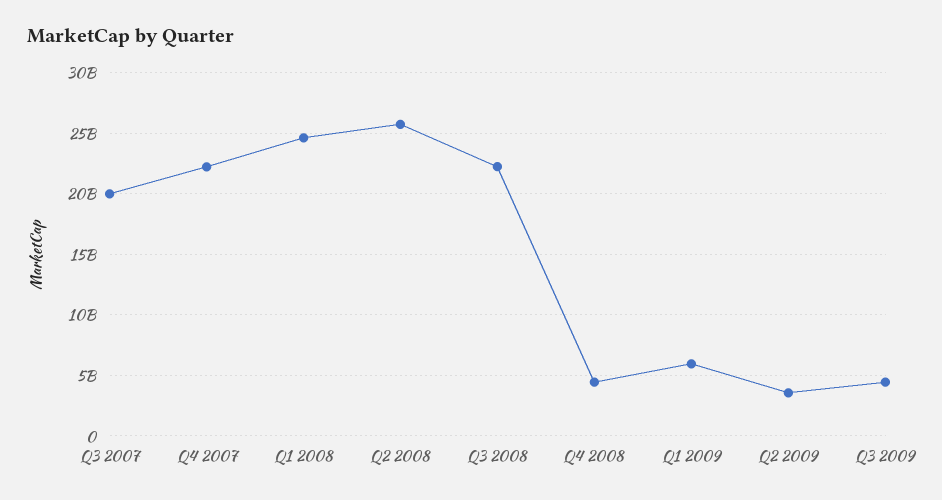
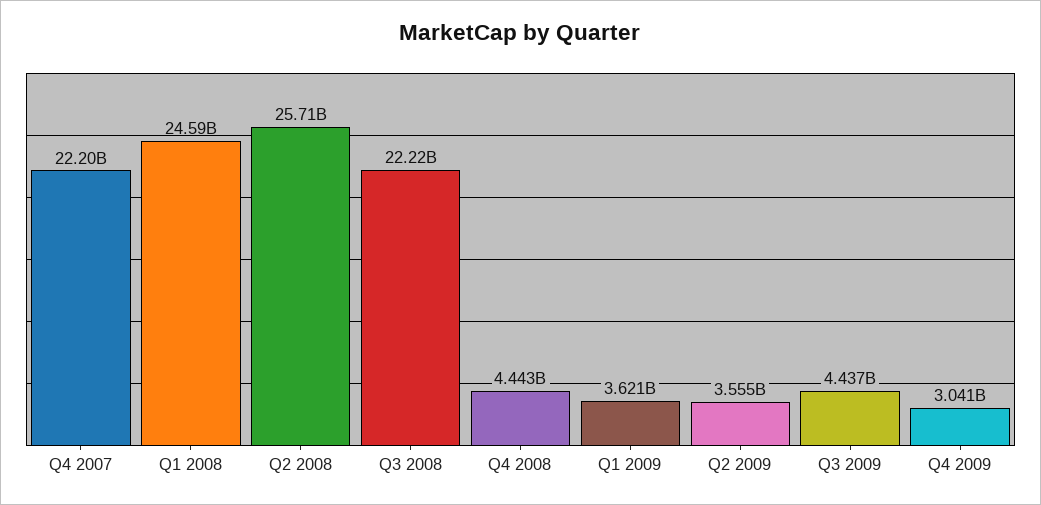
Q3 2007: 20000000000 -> none
Q1 2009: 6000000000 -> 3621000000
Q4 2009: none -> 3041000000

